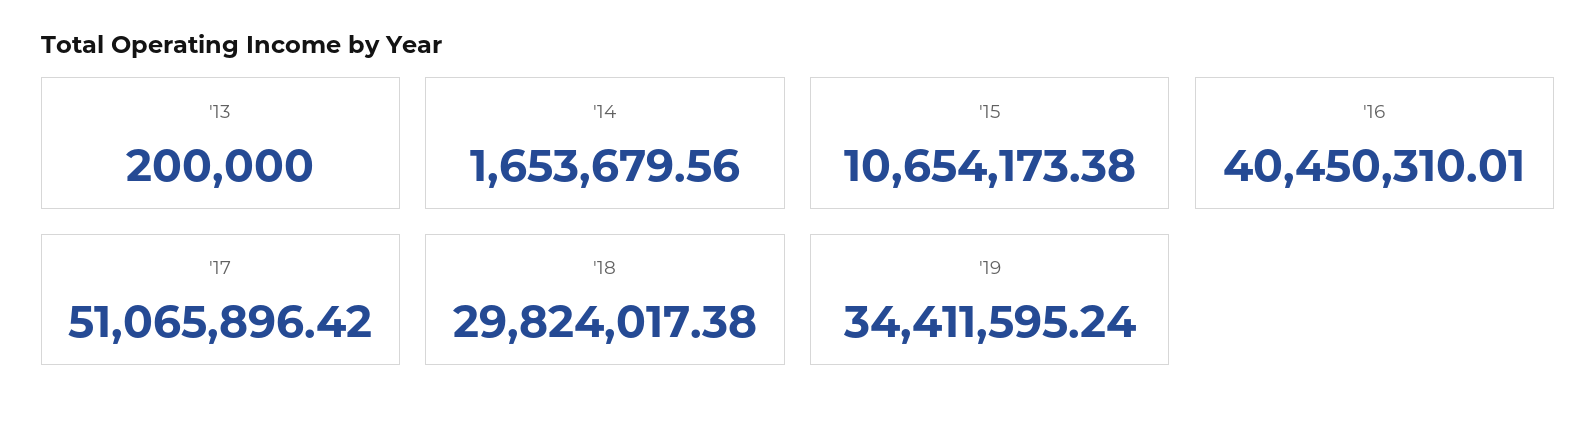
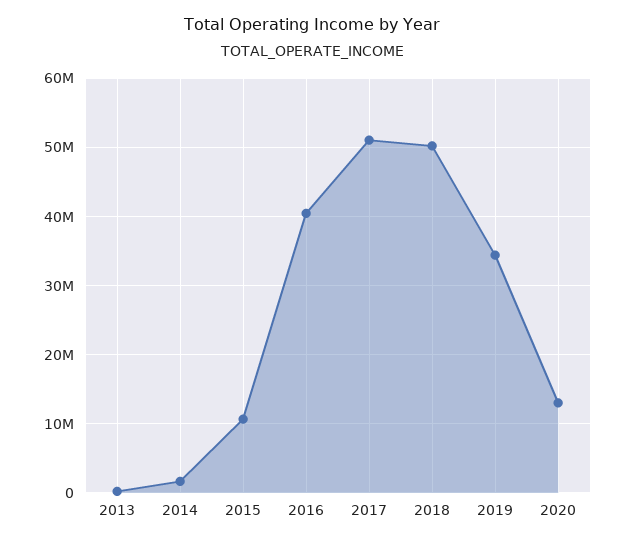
'18: 29824017.38 -> 50000000
2020: none -> 13000000

